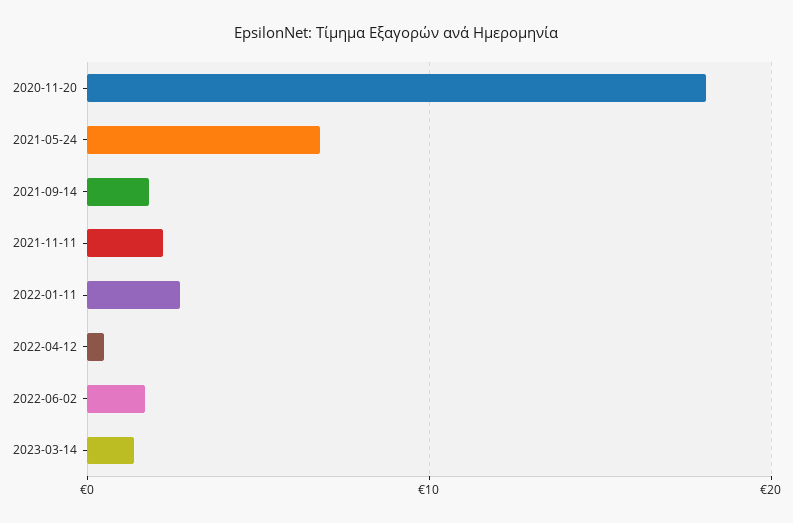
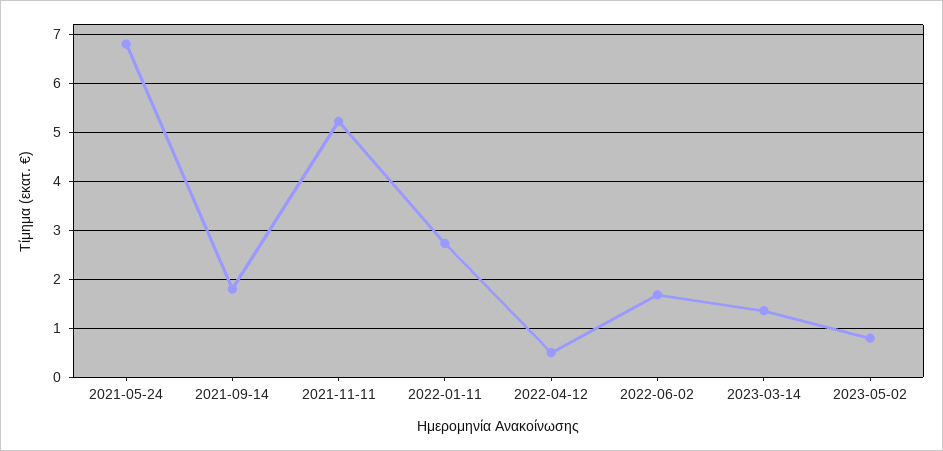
2020-11-20: 18 -> none
2021-11-11: 2 -> 5.2
2023-05-02: none -> 0.8

